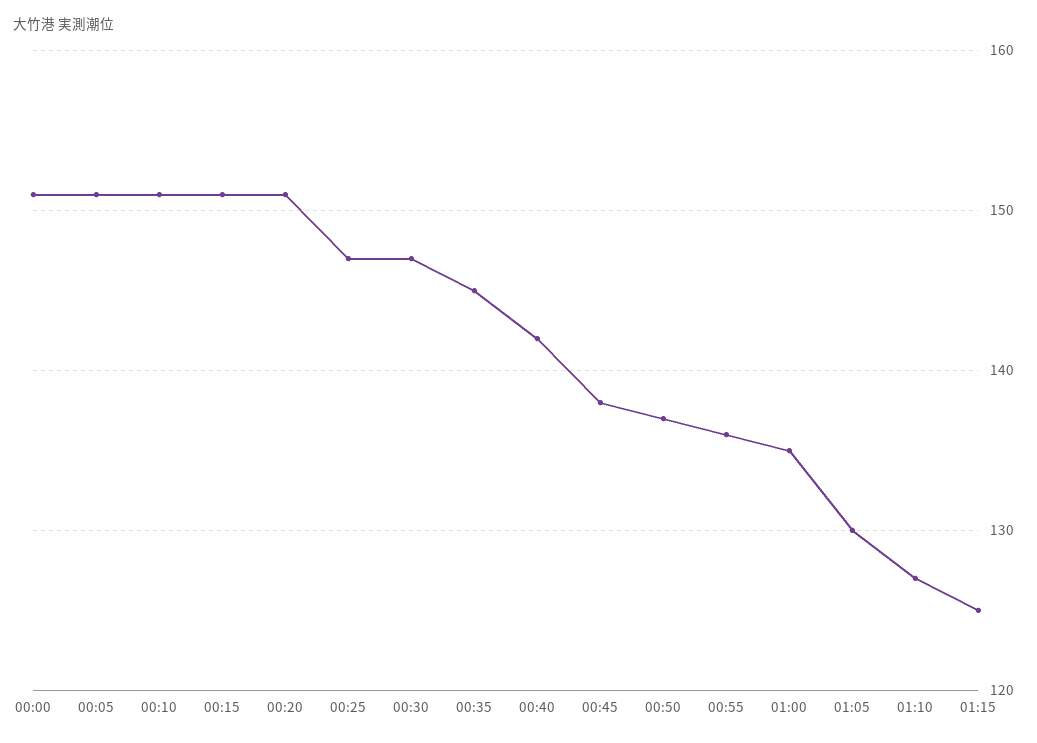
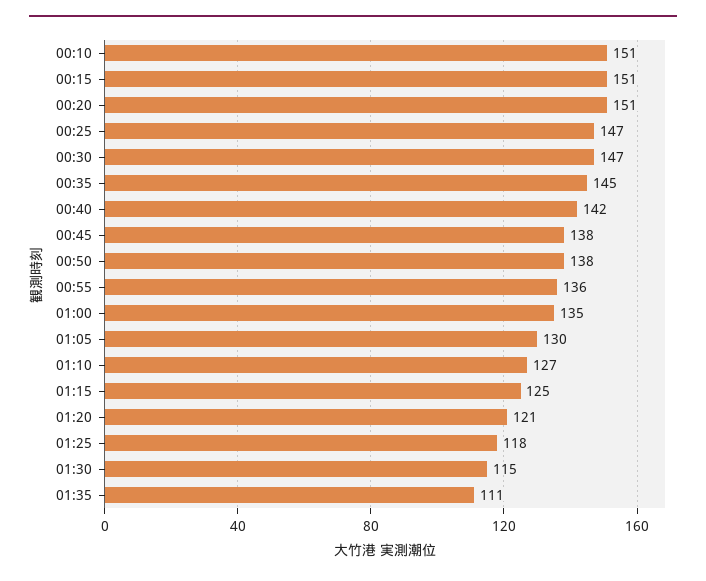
00:00: 151 -> none
00:05: 151 -> none
00:50: 137 -> 138
01:20: none -> 121
01:25: none -> 118
01:30: none -> 115
01:35: none -> 111

